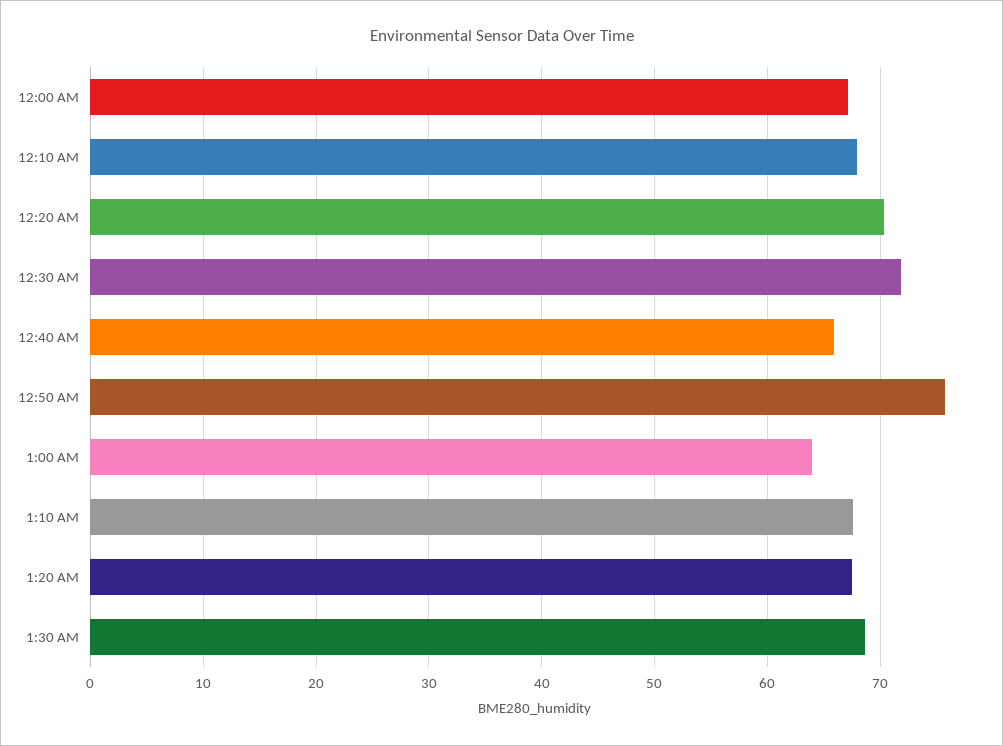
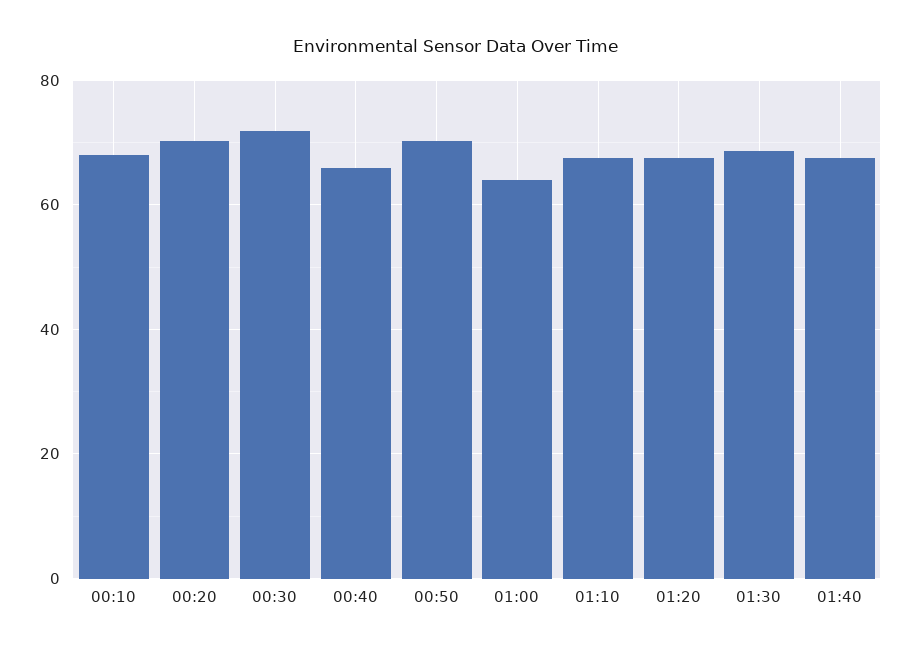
12:00 AM: 67 -> none
12:50 AM: 76 -> 70
01:40: none -> 68

